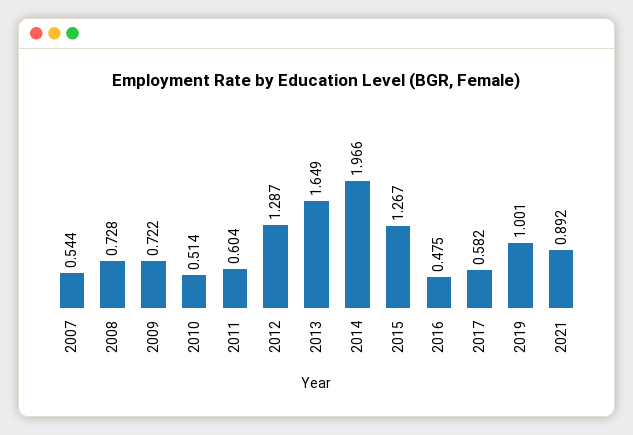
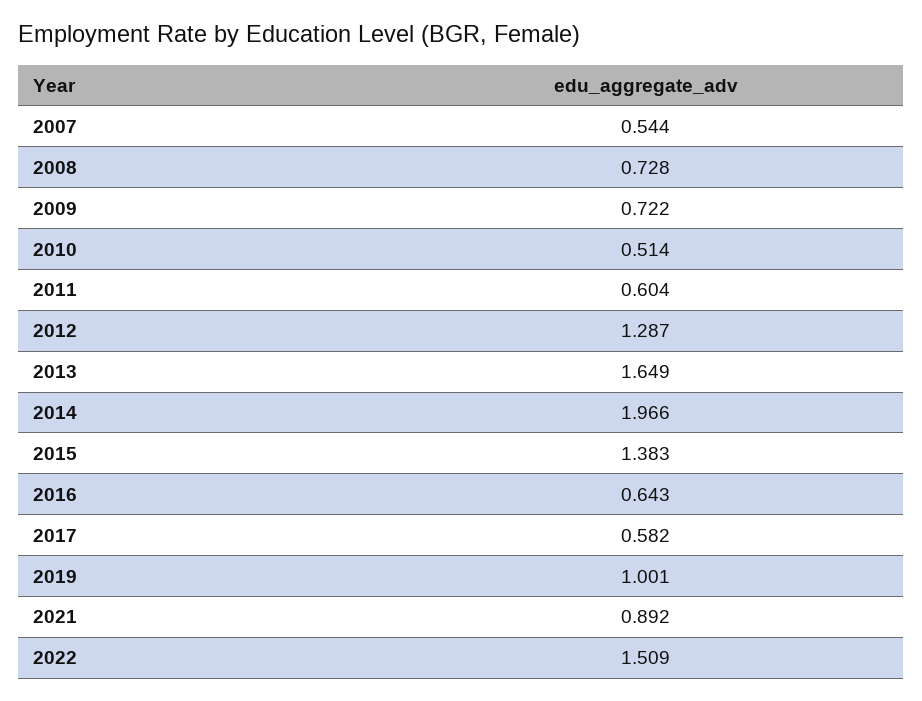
2015: 1.267 -> 1.383
2016: 0.475 -> 0.643
2022: none -> 1.509

